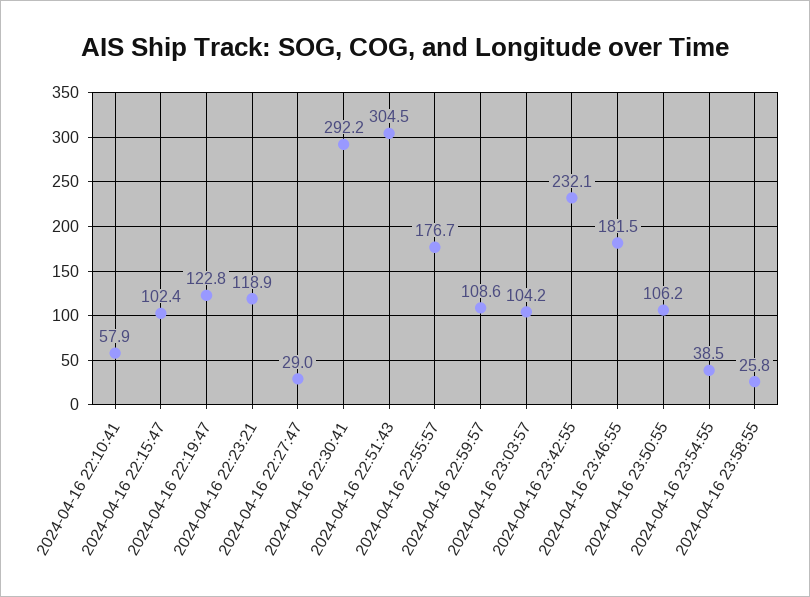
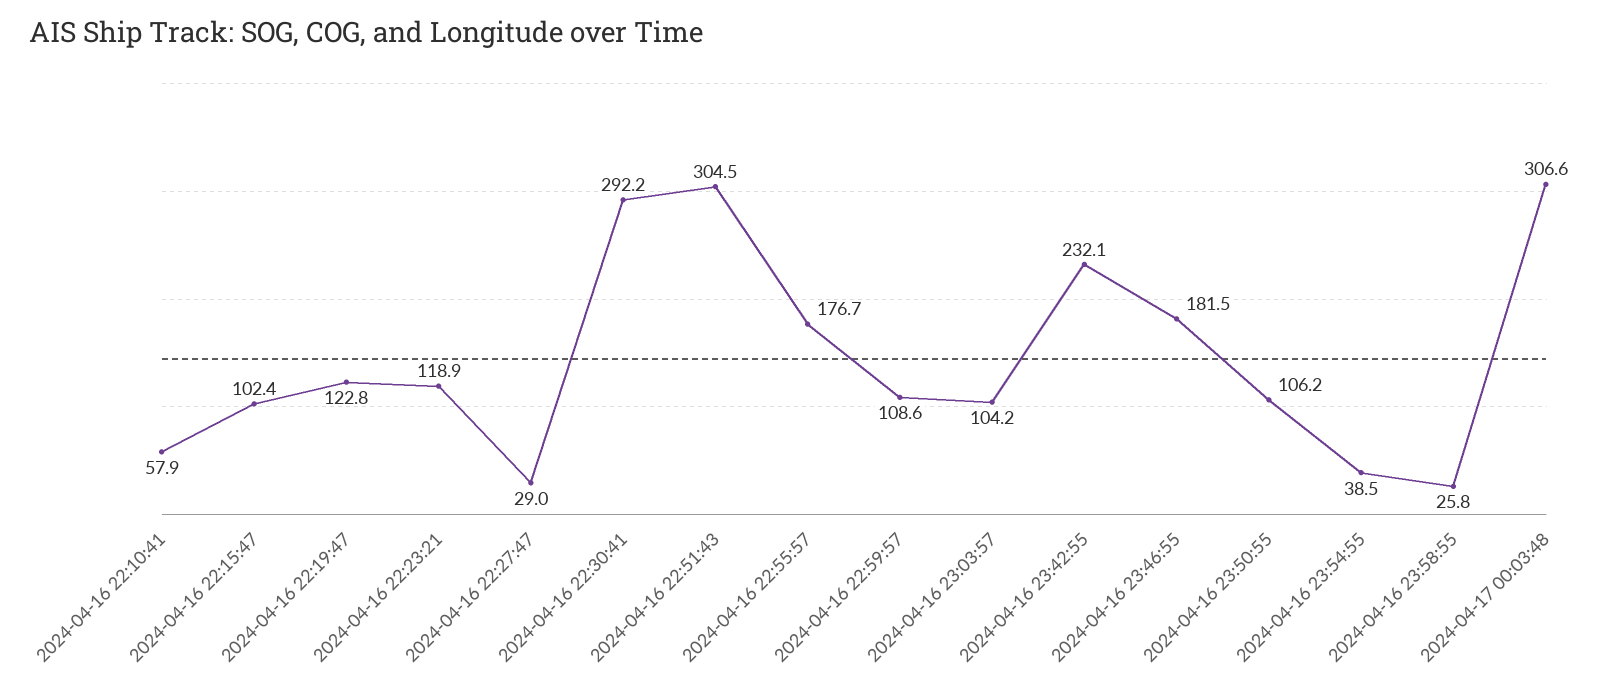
2024-04-17 00:03:48: none -> 306.6

